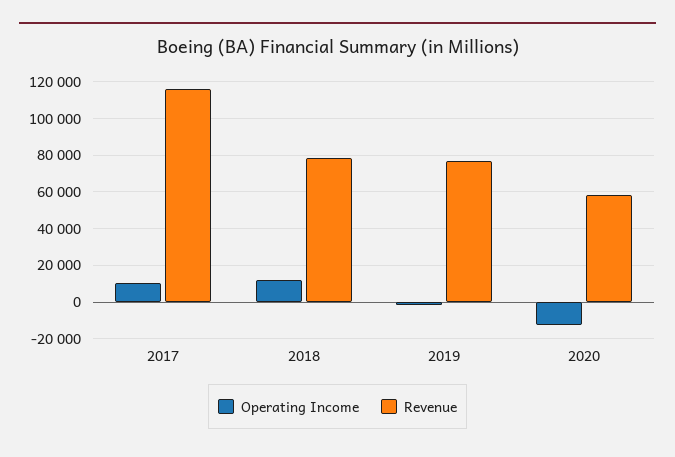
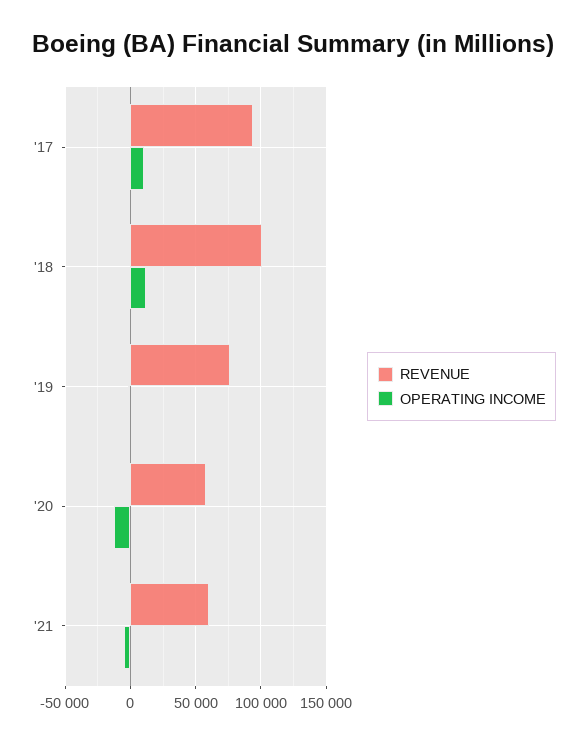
Revenue, 2017: 115000 -> 95000
Revenue, 2018: 80000 -> 100000
Revenue, '21: none -> 60000
Operating Income, '21: none -> -5000

